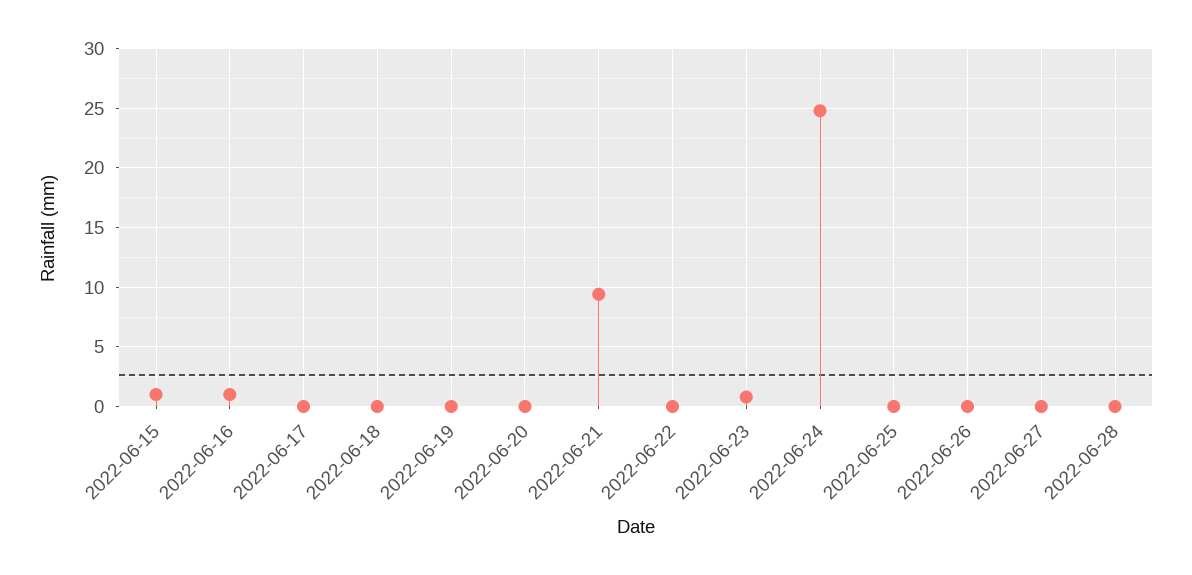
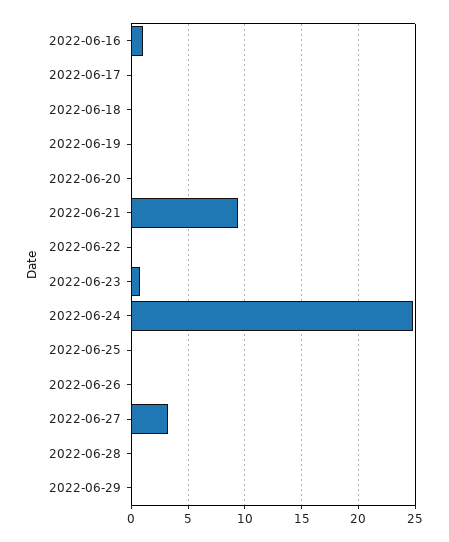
2022-06-15: 1 -> none
2022-06-27: 0 -> 3
2022-06-29: none -> 0

